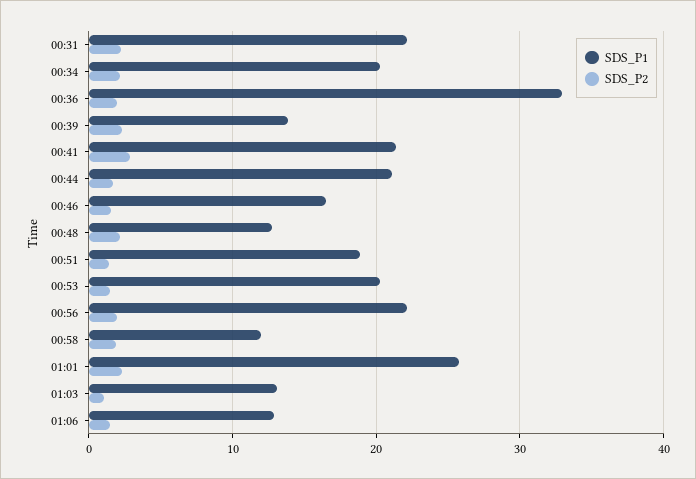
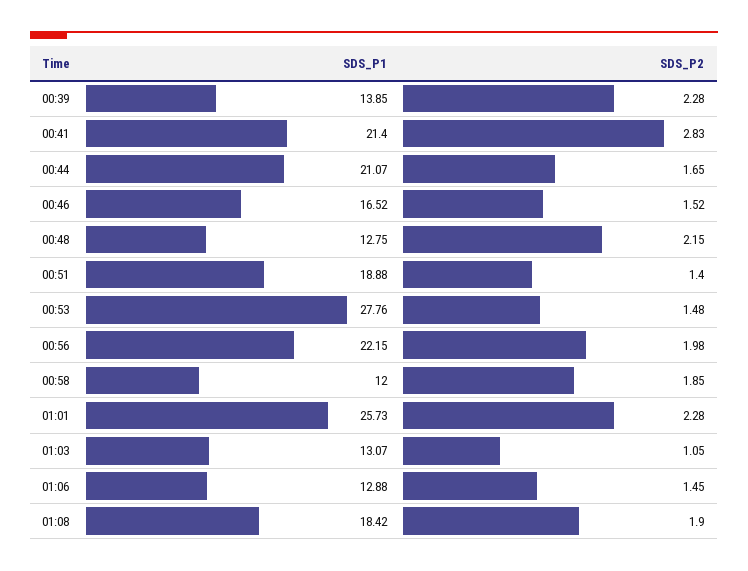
SDS_P1, 00:31: 22 -> none
SDS_P2, 00:31: 2 -> none
SDS_P1, 00:34: 20 -> none
SDS_P2, 00:34: 2 -> none
SDS_P1, 00:36: 33 -> none
SDS_P2, 00:36: 2 -> none
SDS_P1, 00:53: 20 -> 27.76
SDS_P1, 01:08: none -> 18.42
SDS_P2, 01:08: none -> 1.9

